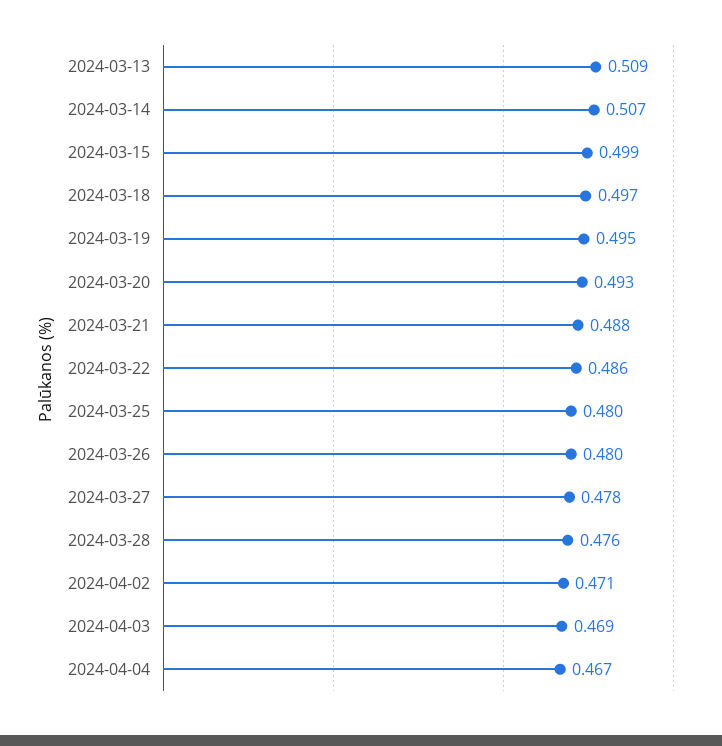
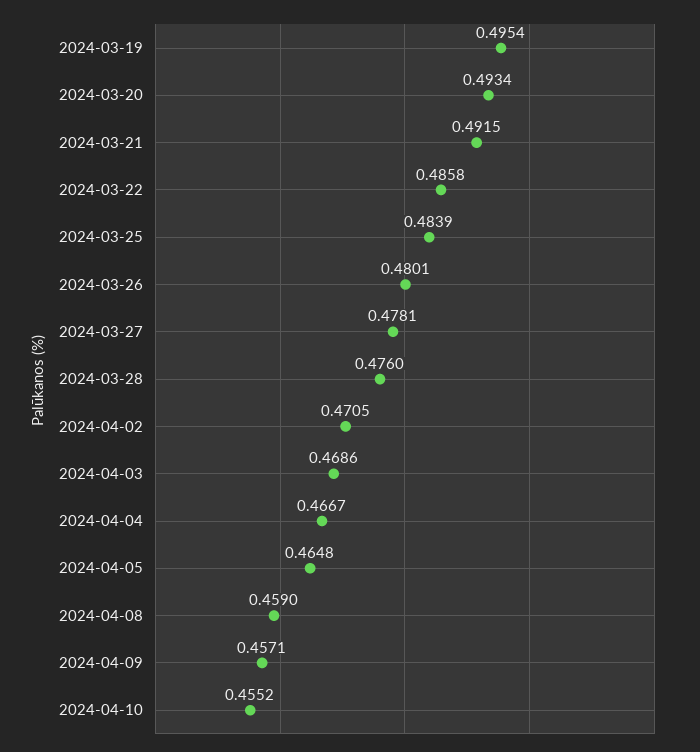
2024-03-13: 0.509 -> none
2024-03-14: 0.507 -> none
2024-03-15: 0.499 -> none
2024-03-18: 0.497 -> none
2024-03-21: 0.488 -> 0.4915
2024-03-25: 0.48 -> 0.4839
2024-04-05: none -> 0.4648
2024-04-08: none -> 0.459
2024-04-09: none -> 0.4571
2024-04-10: none -> 0.4552

